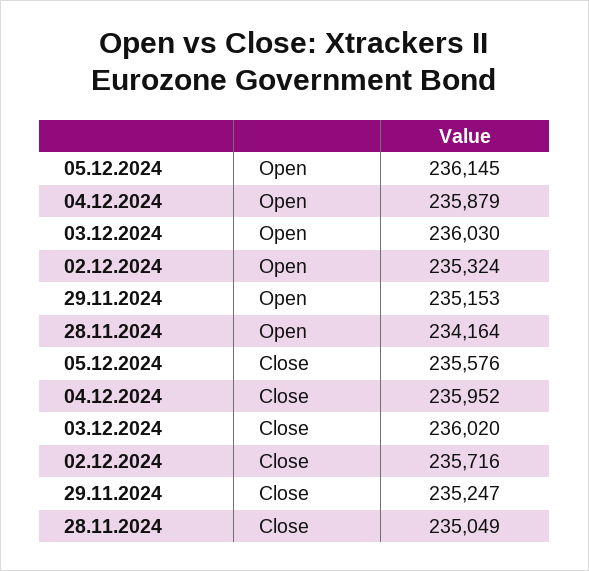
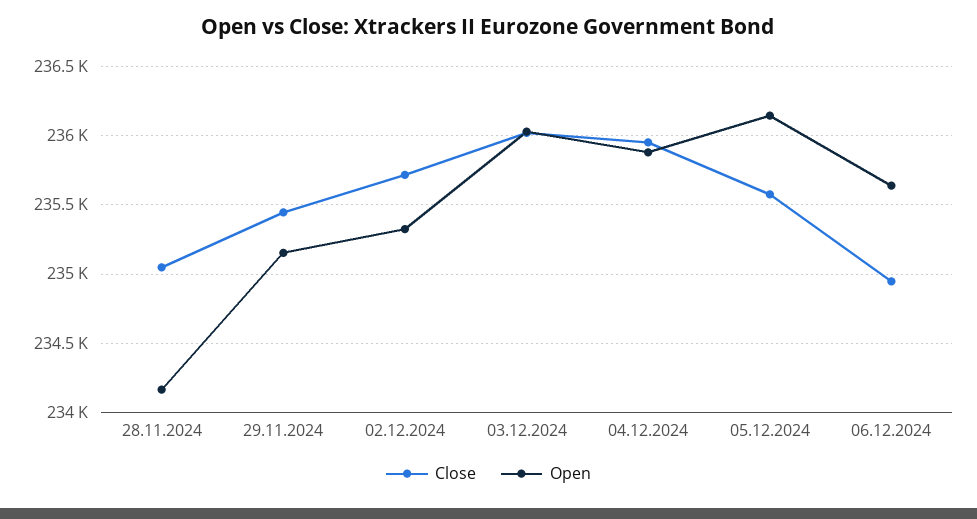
Close, 29.11.2024: 235247 -> 235450
Close, 06.12.2024: none -> 234950
Open, 06.12.2024: none -> 235650

